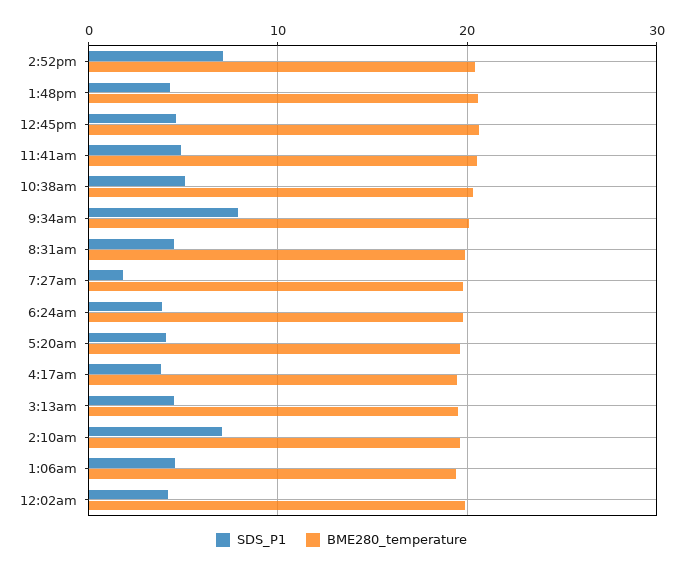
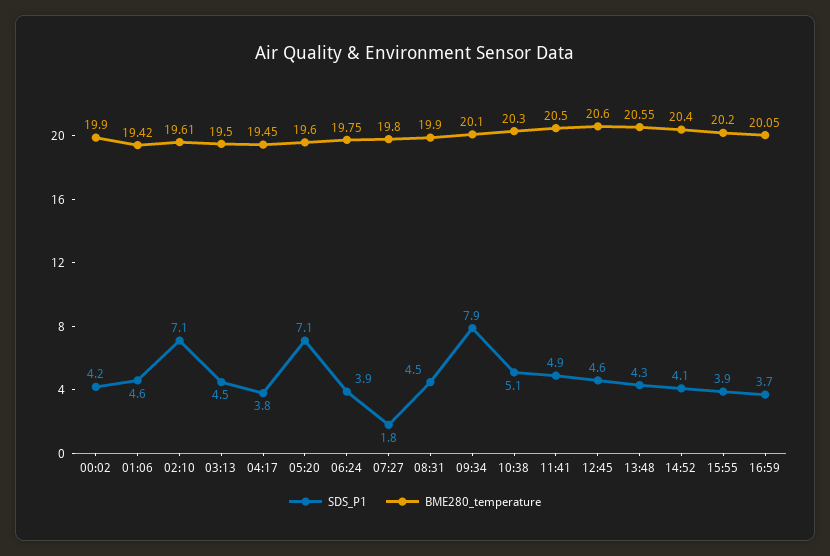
SDS_P1, 2:52pm: 7 -> 4.1
SDS_P1, 5:20am: 4 -> 7.1
SDS_P1, 15:55: none -> 3.9
BME280_temperature, 15:55: none -> 20.2
SDS_P1, 16:59: none -> 3.7
BME280_temperature, 16:59: none -> 20.05

